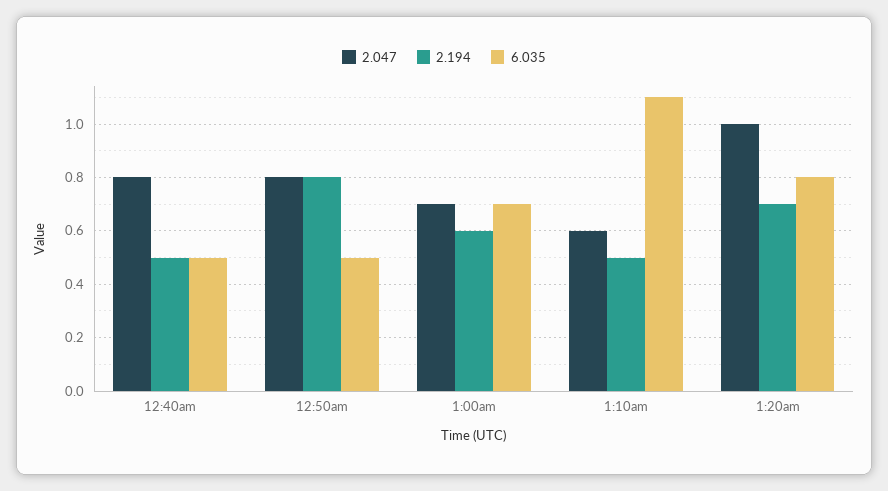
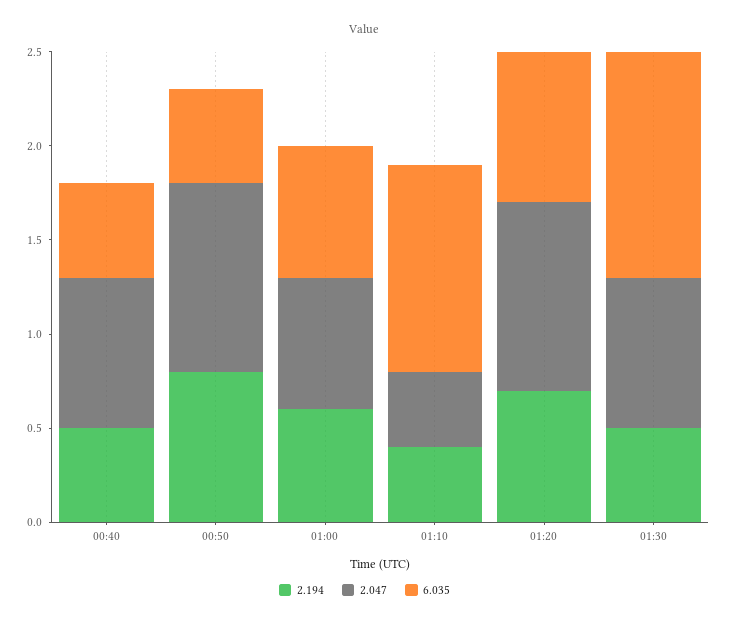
2.047, 12:50am: 0.8 -> 1
2.047, 1:10am: 0.6 -> 0.4
2.194, 1:10am: 0.5 -> 0.4
2.194, 01:30: none -> 0.5
2.047, 01:30: none -> 0.8
6.035, 01:30: none -> 1.2

